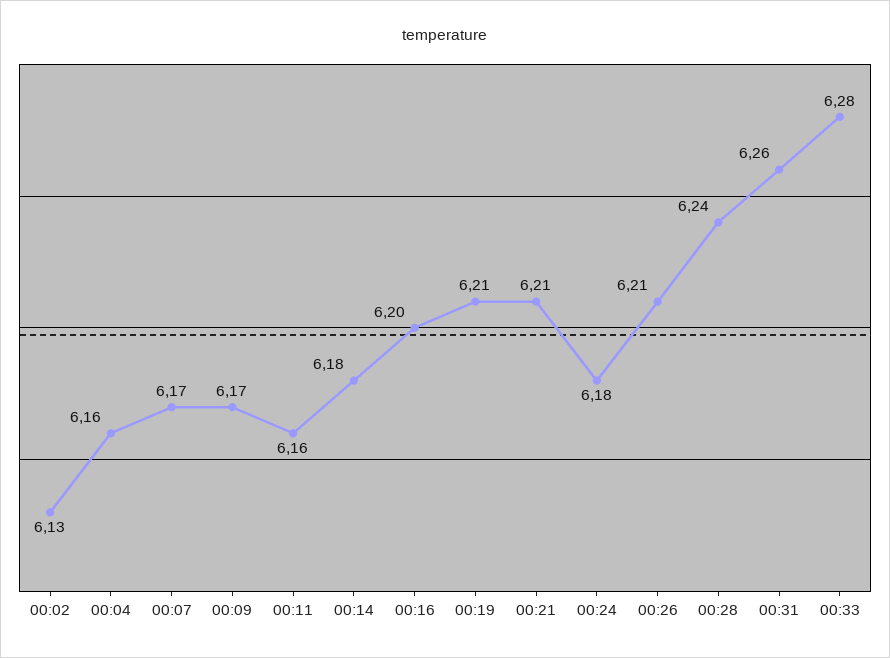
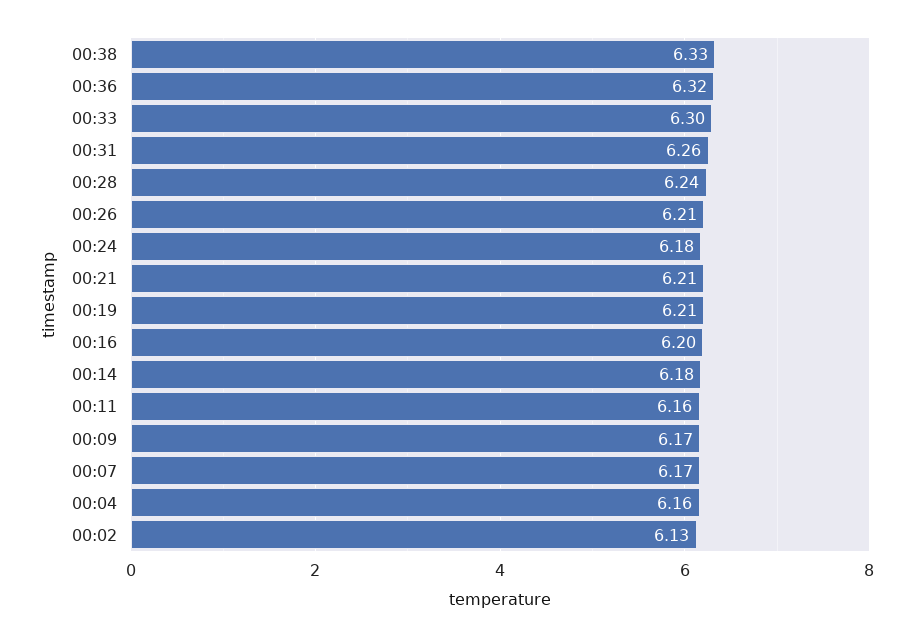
00:33: 6.28 -> 6.3
00:38: none -> 6.33
00:36: none -> 6.32

